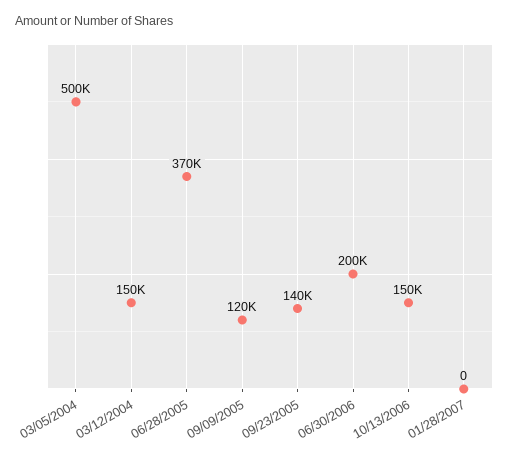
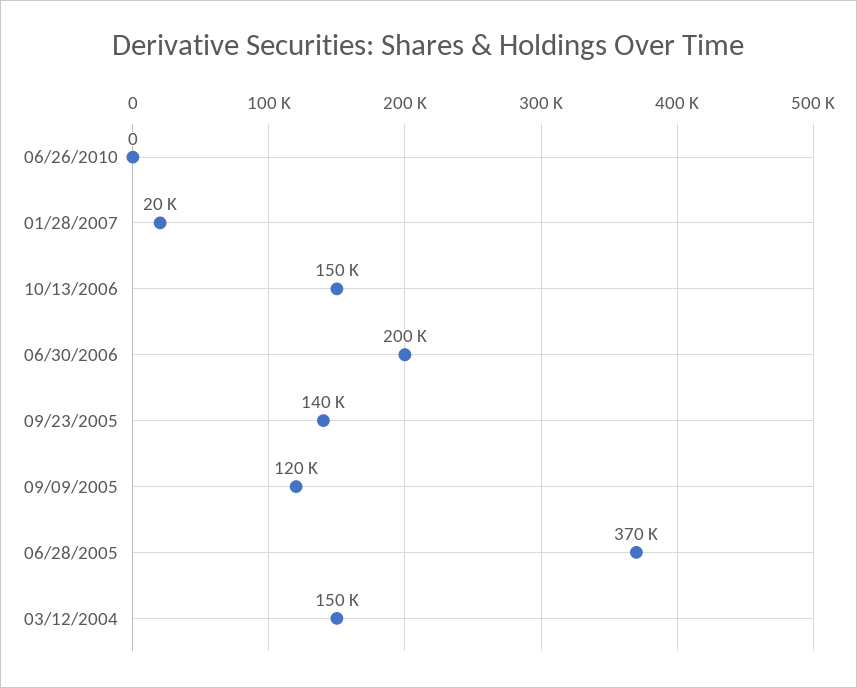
03/05/2004: 500000 -> none
01/28/2007: 0 -> 20000
06/26/2010: none -> 0

